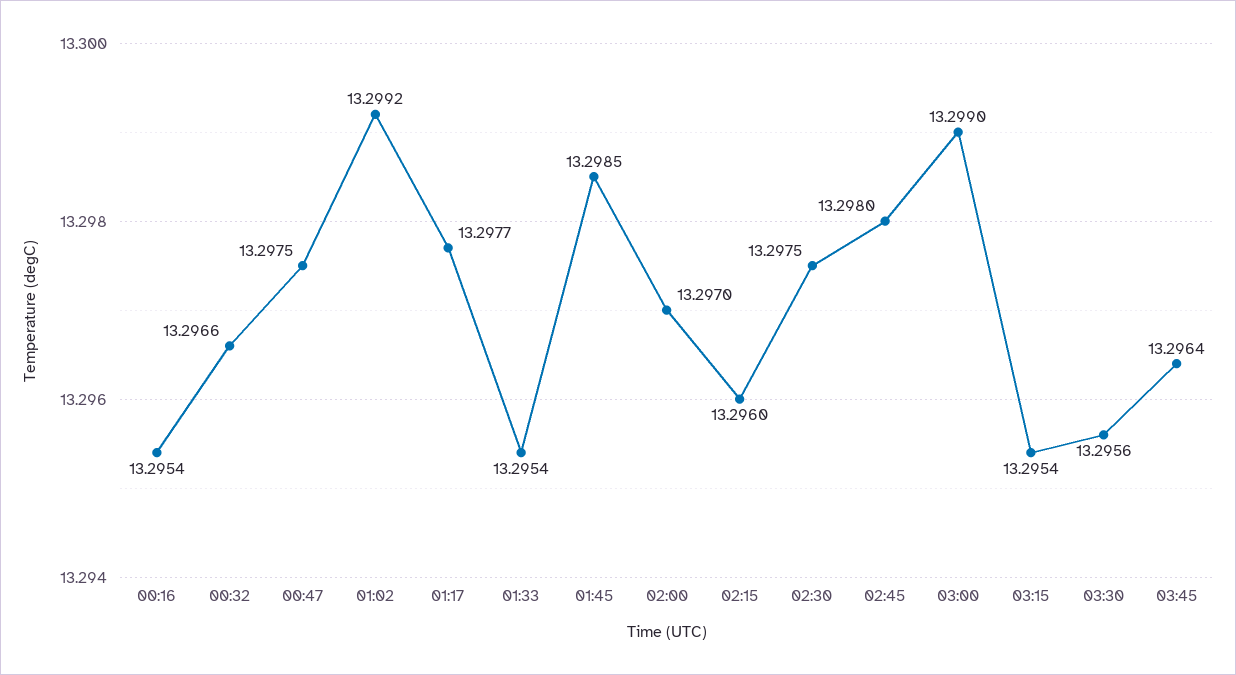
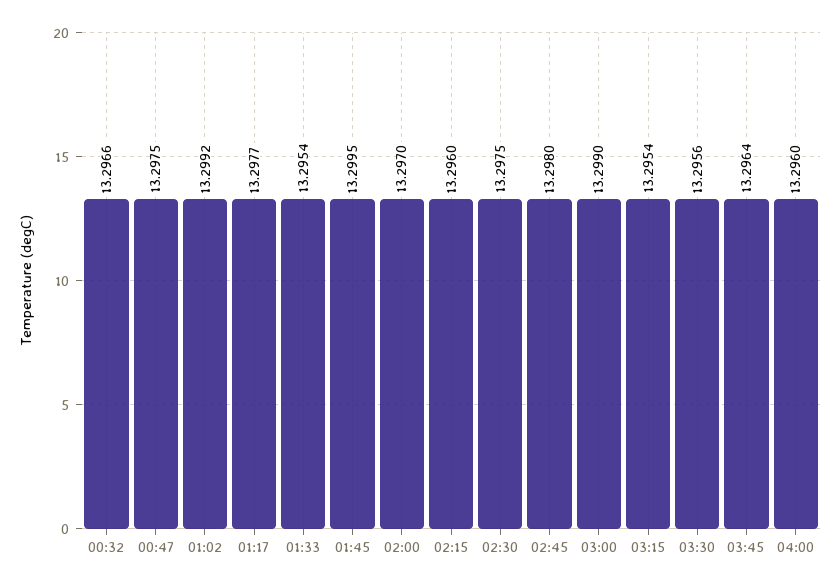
00:16: 13.2954 -> none
01:45: 13.2985 -> 13.2995
04:00: none -> 13.296

